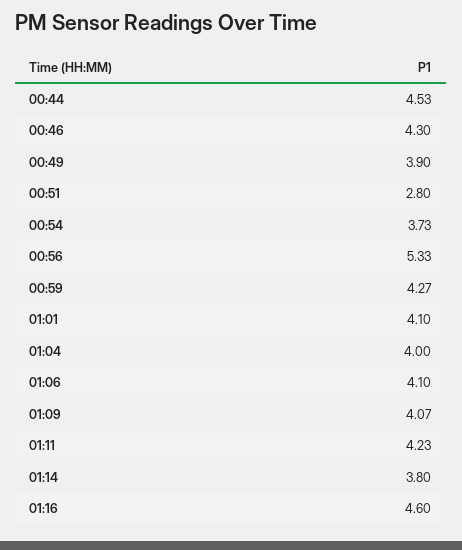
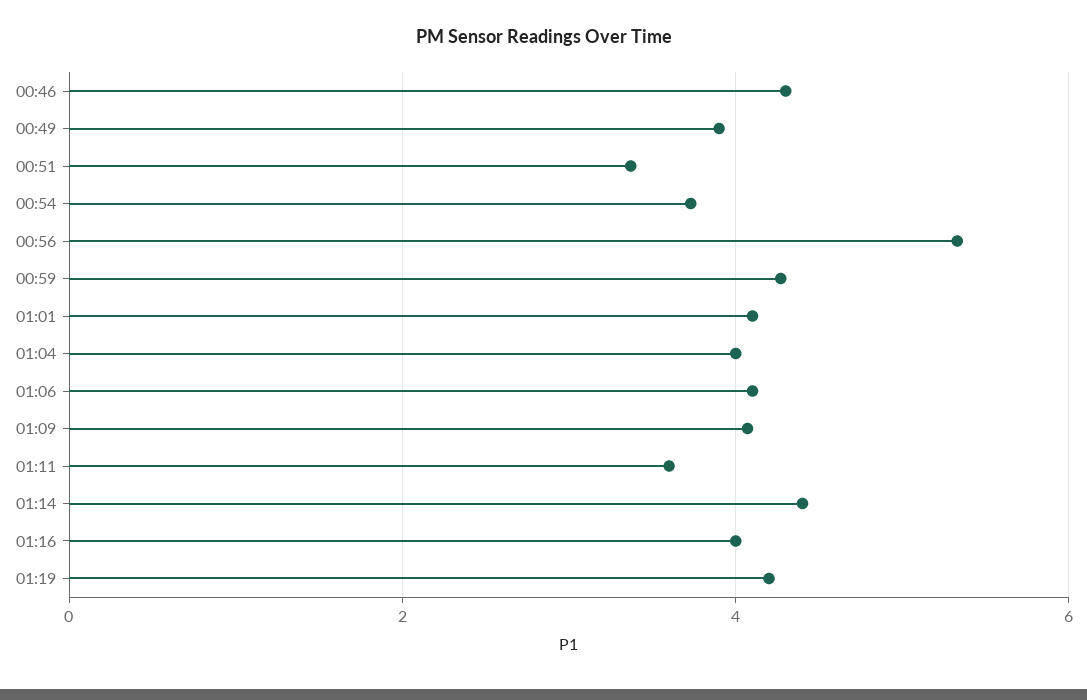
00:44: 4.53 -> none
00:51: 2.8 -> 3.4
01:11: 4.23 -> 3.6
01:14: 3.8 -> 4.4
01:16: 4.6 -> 4
01:19: none -> 4.2

